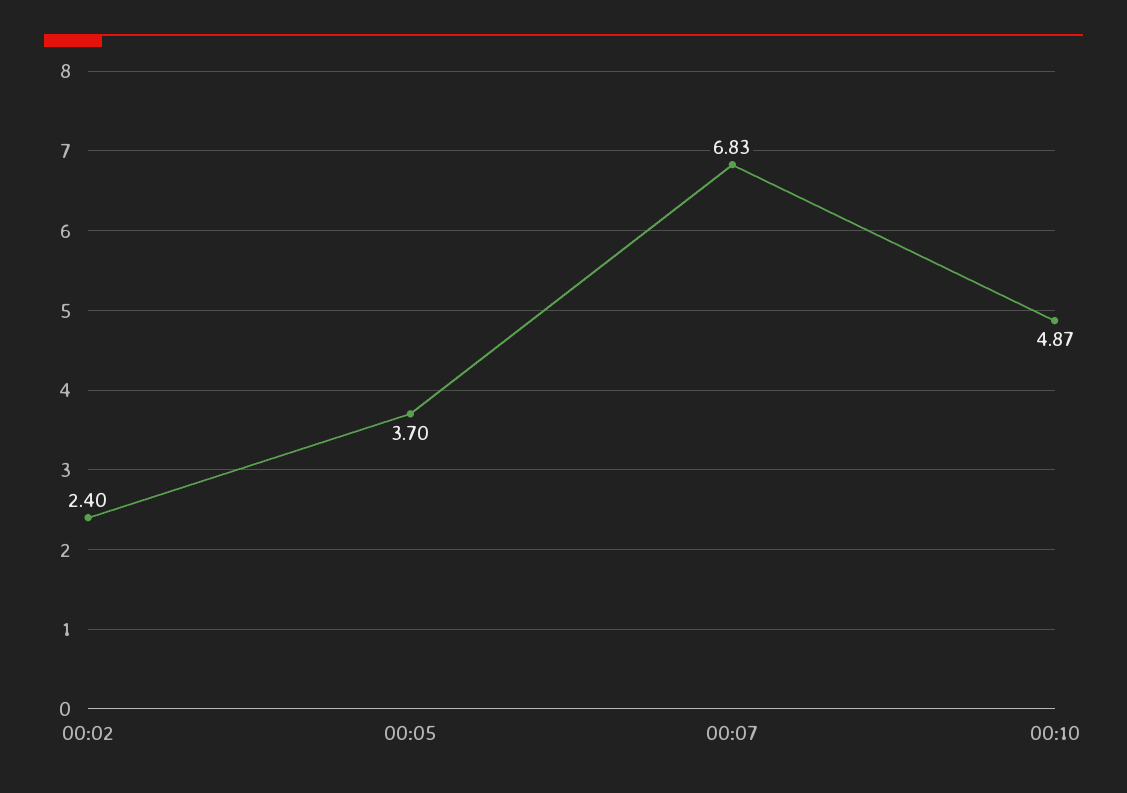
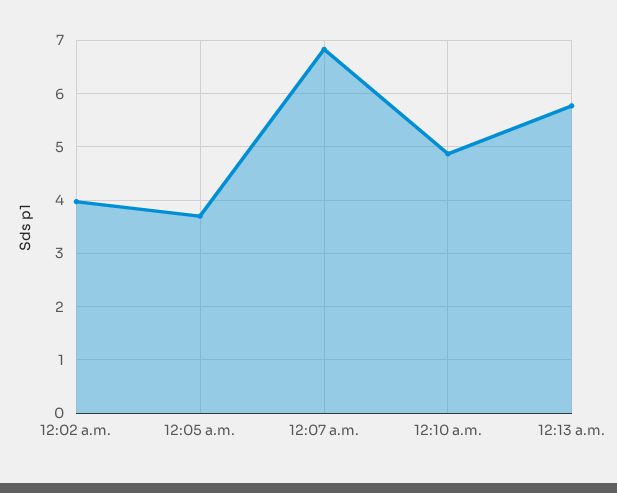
00:02: 2.4 -> 4
12:13 a.m.: none -> 5.8

